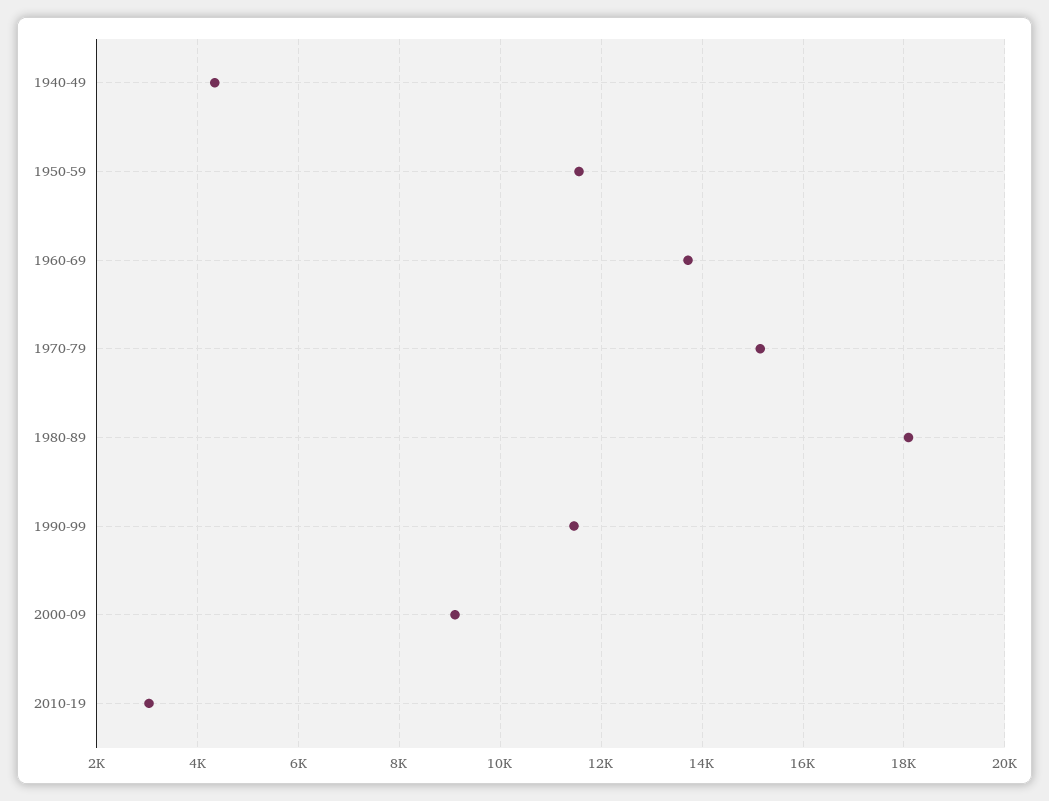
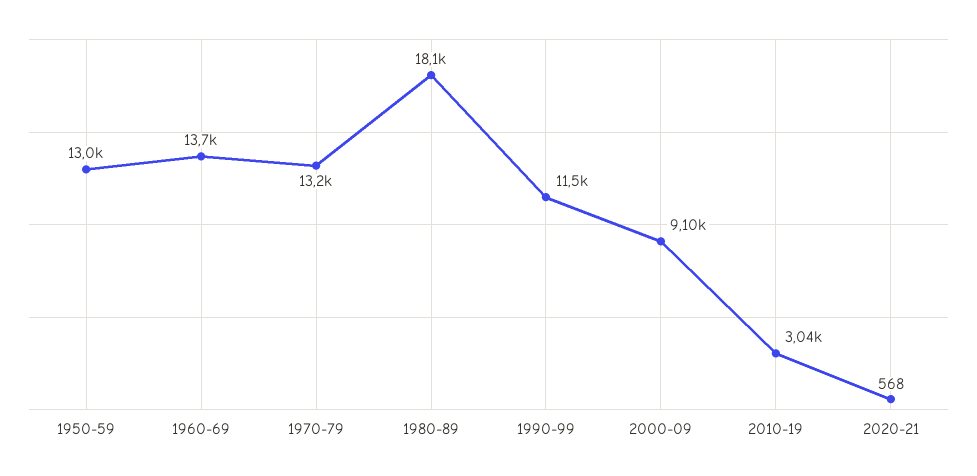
1940-49: 4400 -> none
1950-59: 11600 -> 13000
1970-79: 15200 -> 13200
2020-21: none -> 568

